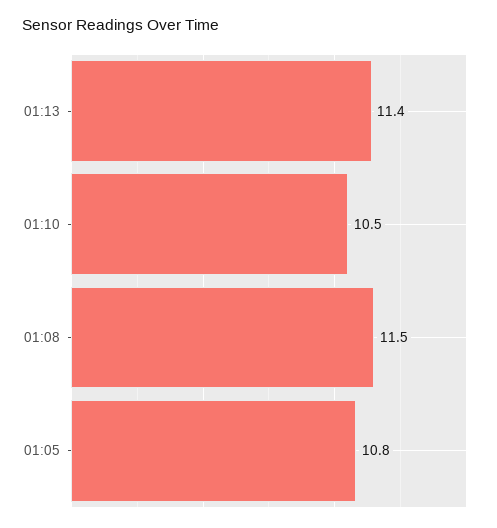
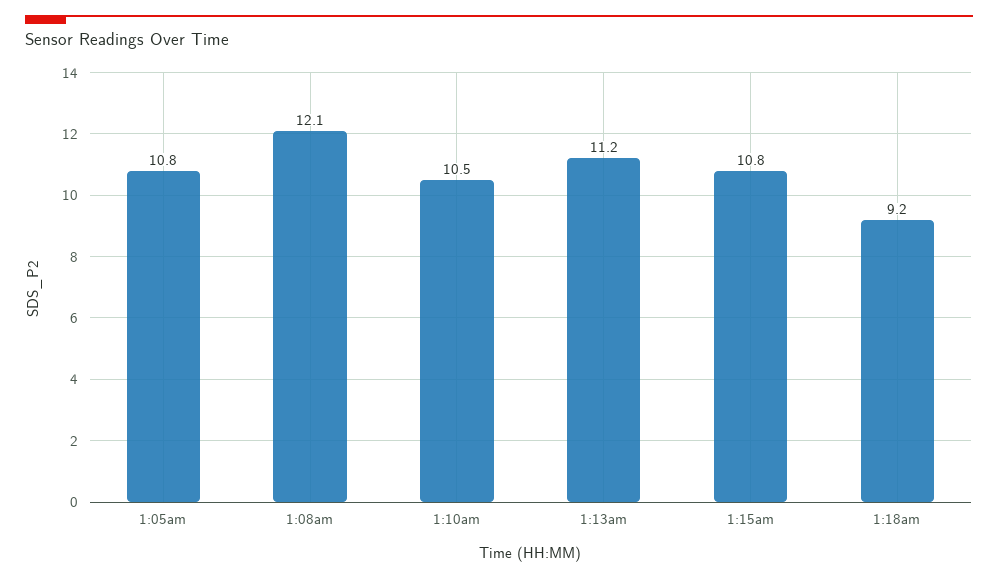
01:13: 11.4 -> 11.2
01:08: 11.5 -> 12.1
1:15am: none -> 10.8
1:18am: none -> 9.2

